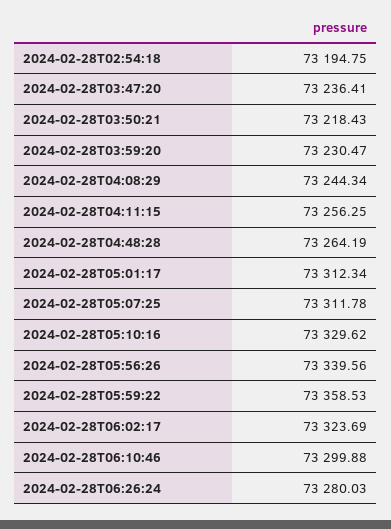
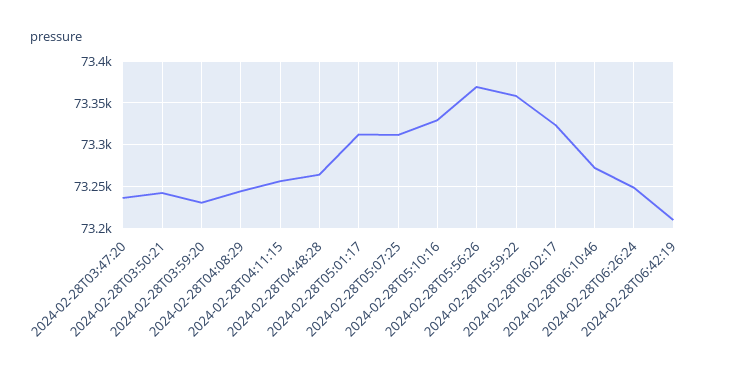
2024-02-28T02:54:18: 73194.75 -> none
2024-02-28T03:50:21: 73218.43 -> 73240
2024-02-28T05:56:26: 73339.56 -> 73370
2024-02-28T06:10:46: 73299.88 -> 73270
2024-02-28T06:26:24: 73280.03 -> 73250
2024-02-28T06:42:19: none -> 73210

